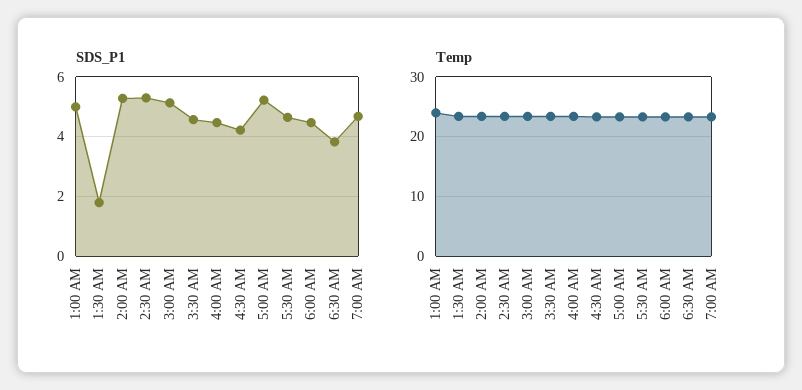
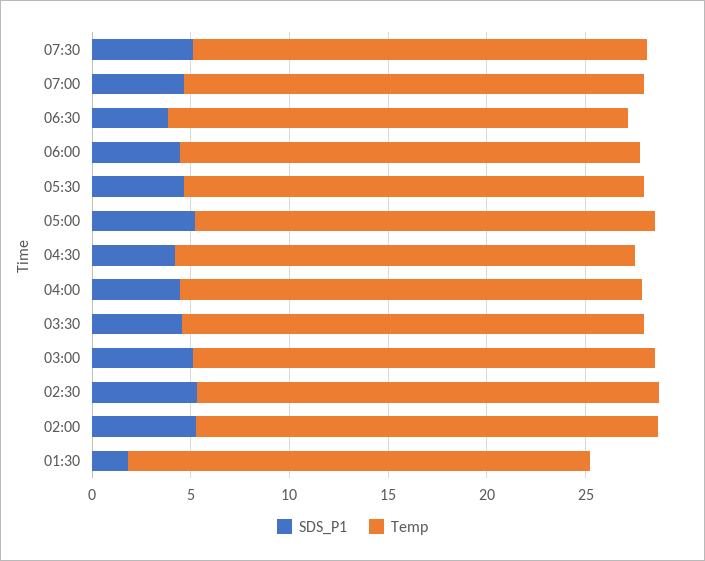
SDS_P1, 1:00 AM: 5 -> none
Temp, 1:00 AM: 24 -> none
SDS_P1, 07:30: none -> 5
Temp, 07:30: none -> 23

